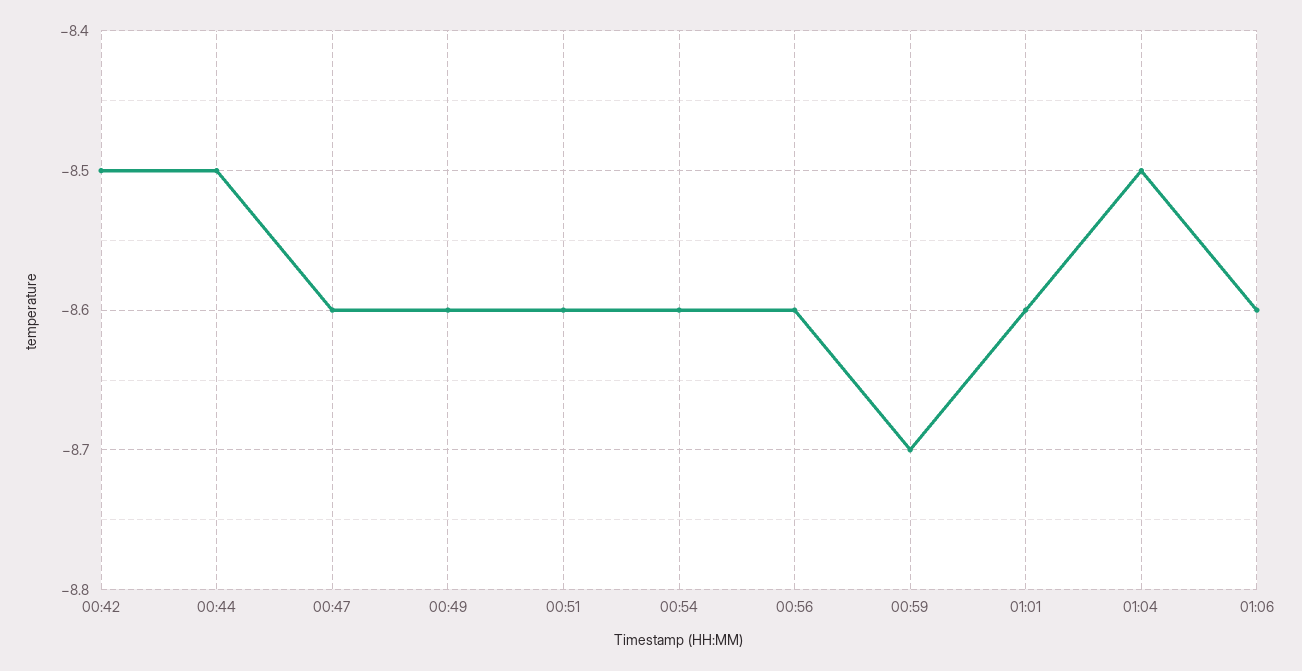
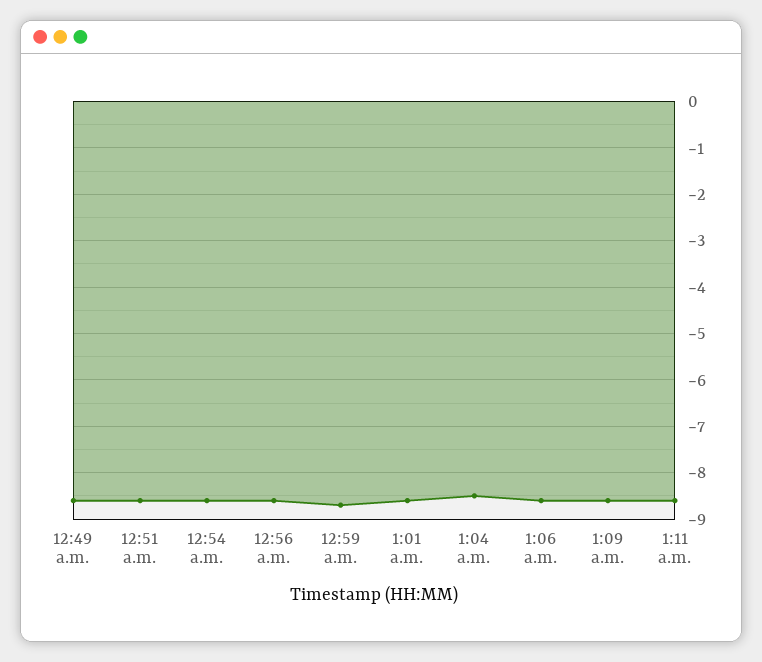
00:42: -8.5 -> none
00:44: -8.5 -> none
00:47: -8.6 -> none
1:09 a.m.: none -> -8.5
1:11 a.m.: none -> -8.5

